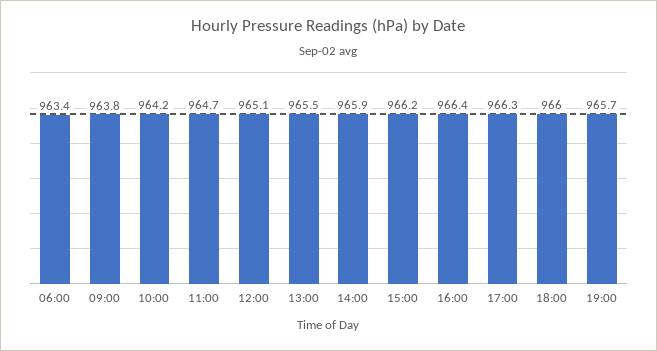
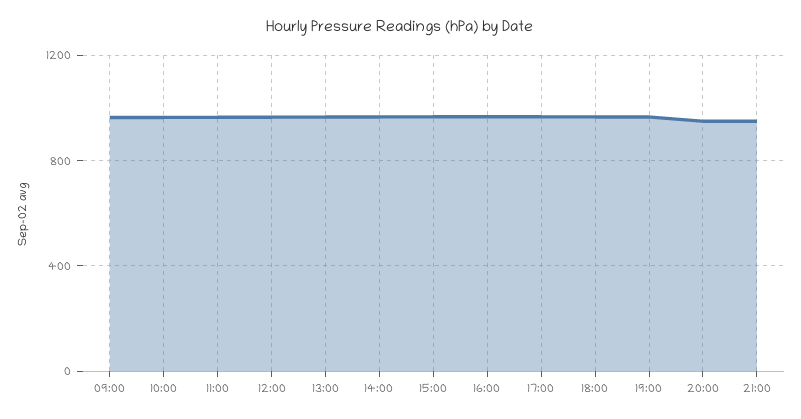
06:00: 963.4 -> none
20:00: none -> 950
21:00: none -> 950

